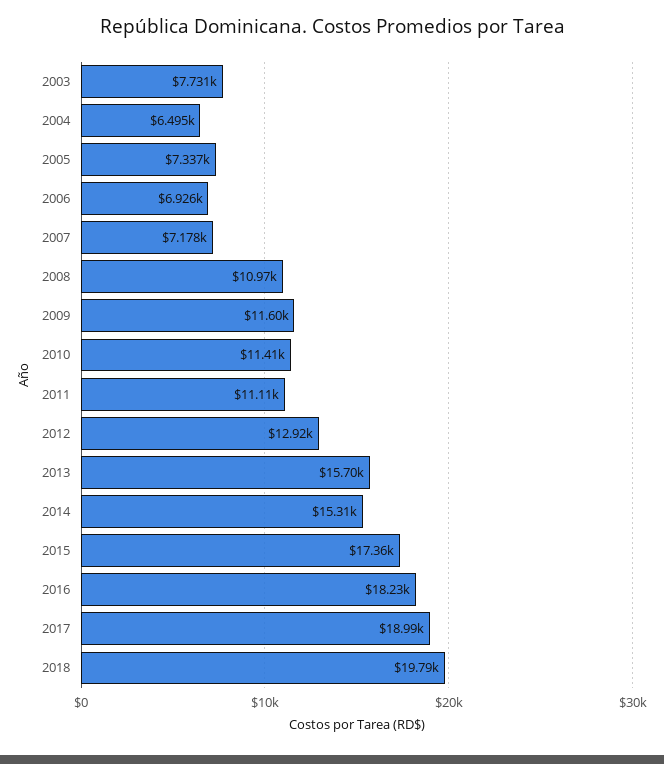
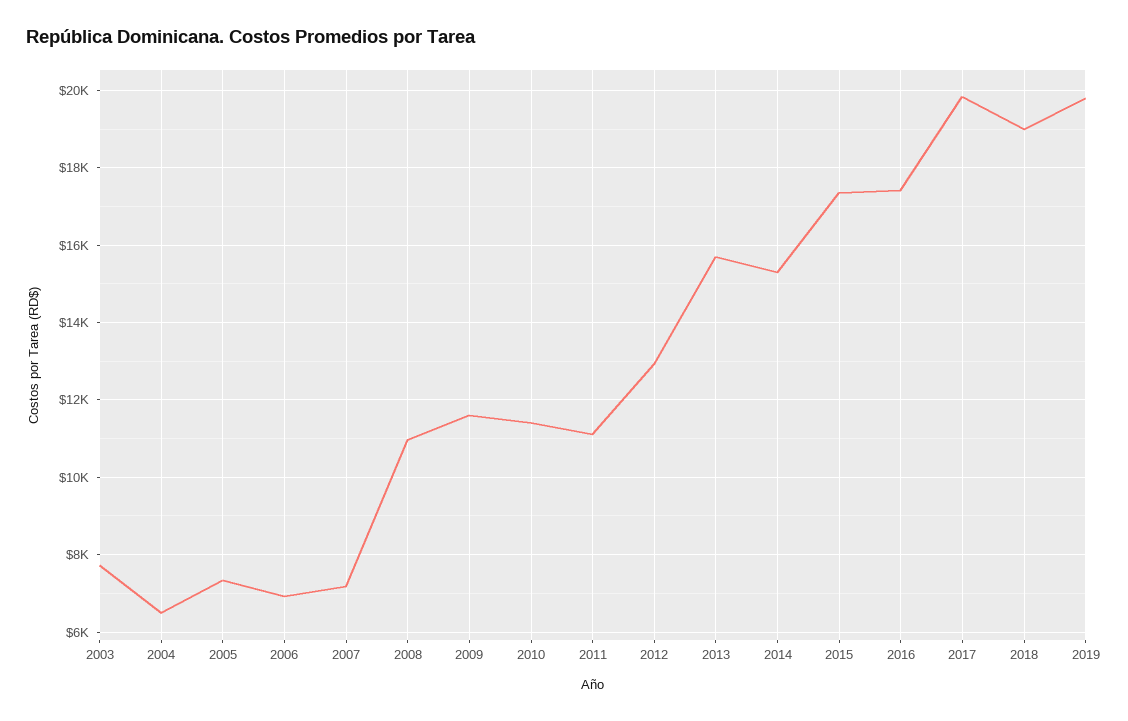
2016: 18230 -> 17400
2017: 18990 -> 19800
2018: 19790 -> 19000
2019: none -> 19800

